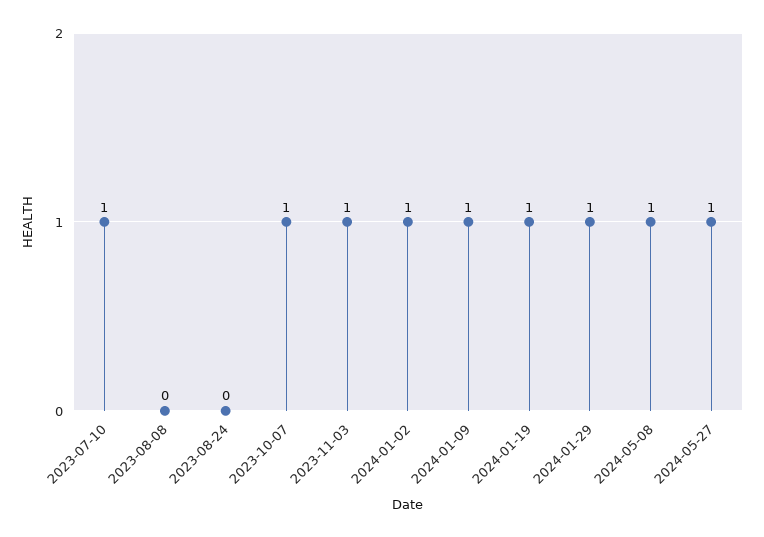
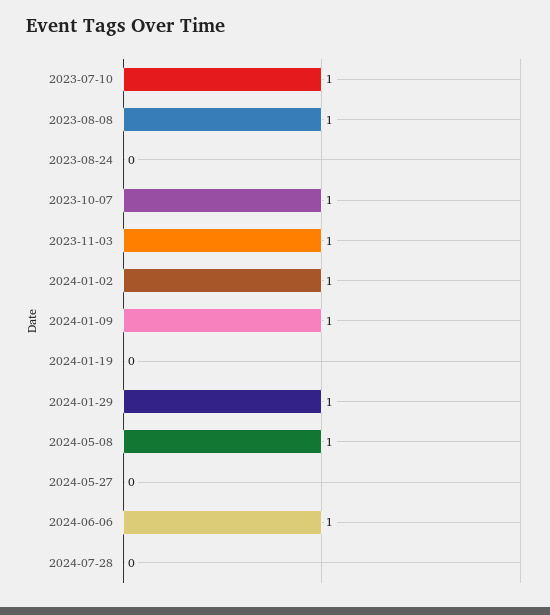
2023-08-08: 0 -> 1
2024-01-19: 1 -> 0
2024-05-27: 1 -> 0
2024-06-06: none -> 1
2024-07-28: none -> 0

